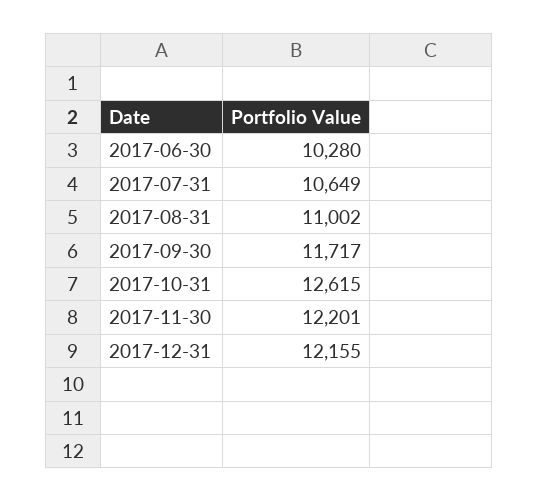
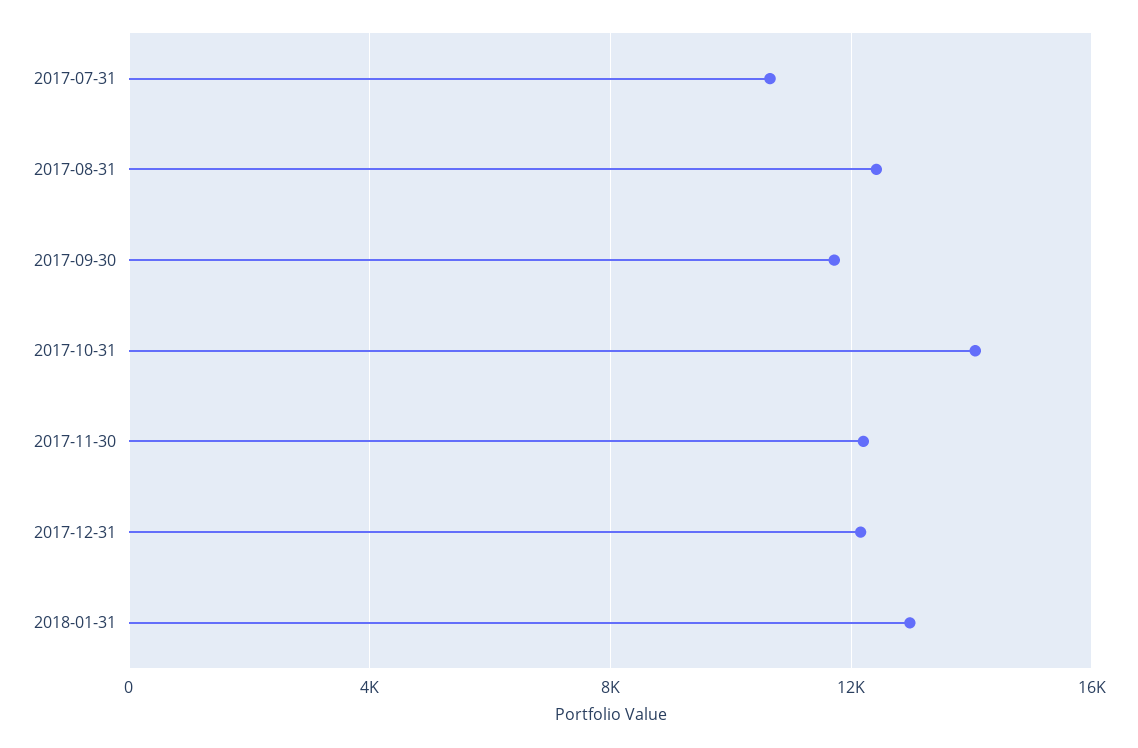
2017-06-30: 10280 -> none
2017-08-31: 11002 -> 12500
2017-10-31: 12615 -> 14000
2018-01-31: none -> 13000

